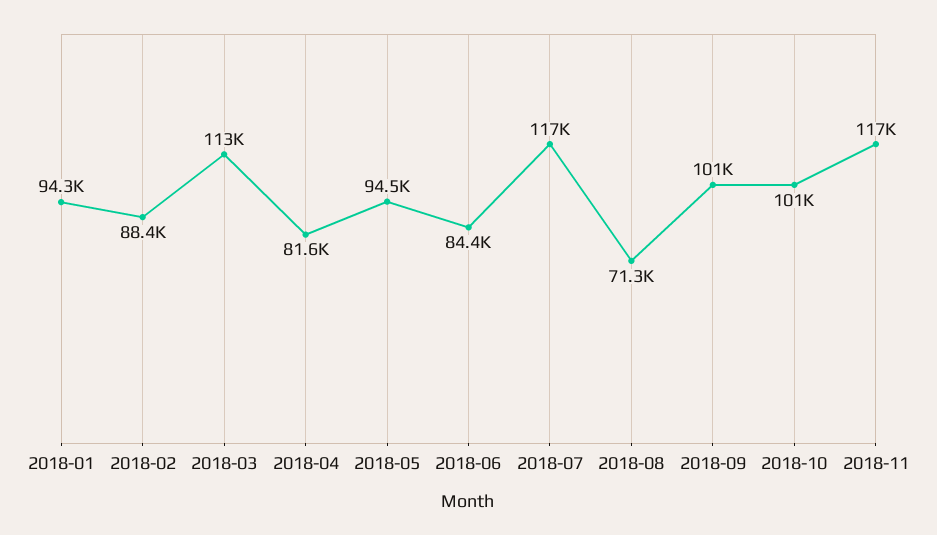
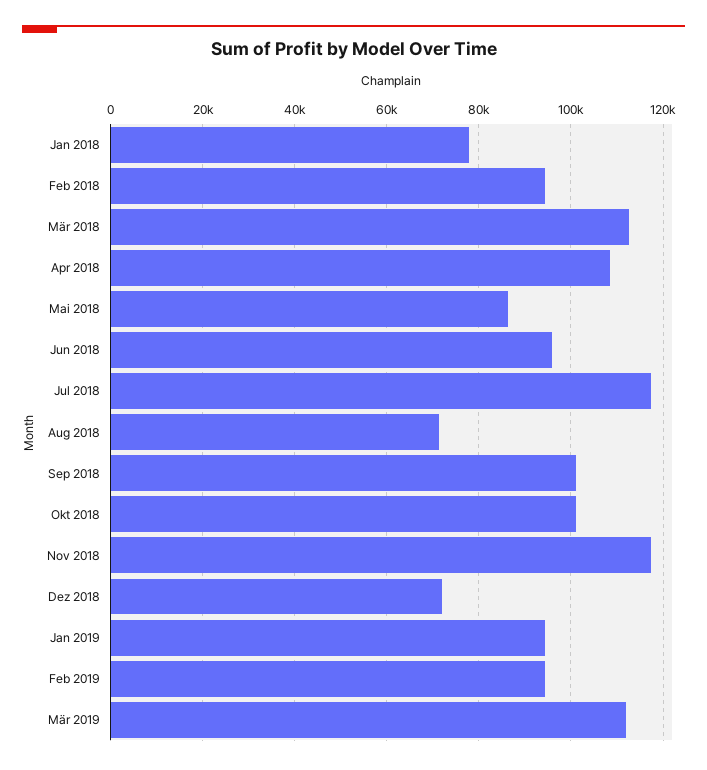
2018-01: 94300 -> 78000
2018-02: 88400 -> 94000
2018-04: 81600 -> 108000
2018-05: 94500 -> 86000
2018-06: 84400 -> 96000
Dez 2018: none -> 72000
Jan 2019: none -> 94000
Feb 2019: none -> 94000
Mär 2019: none -> 112000

